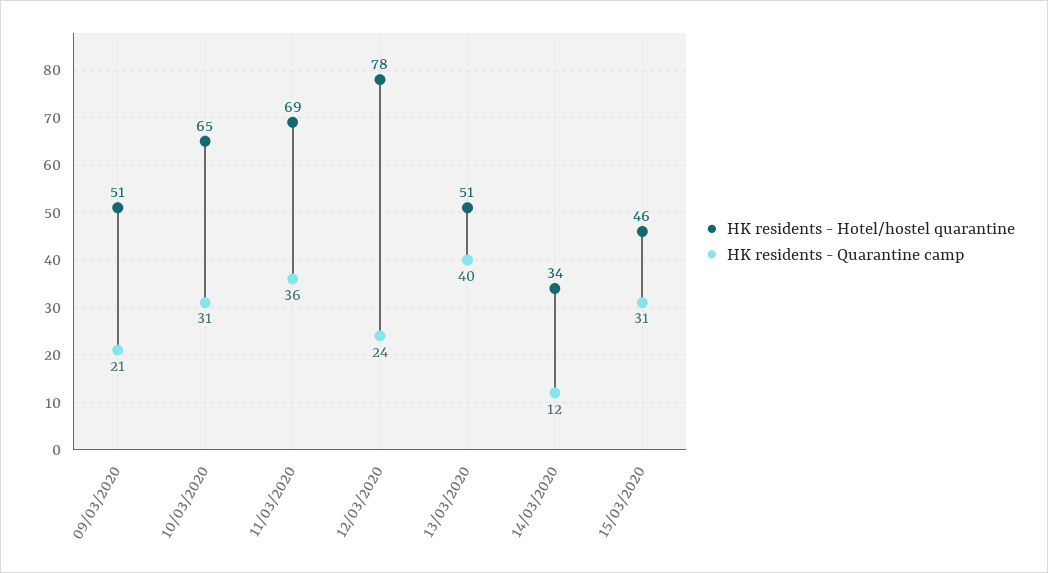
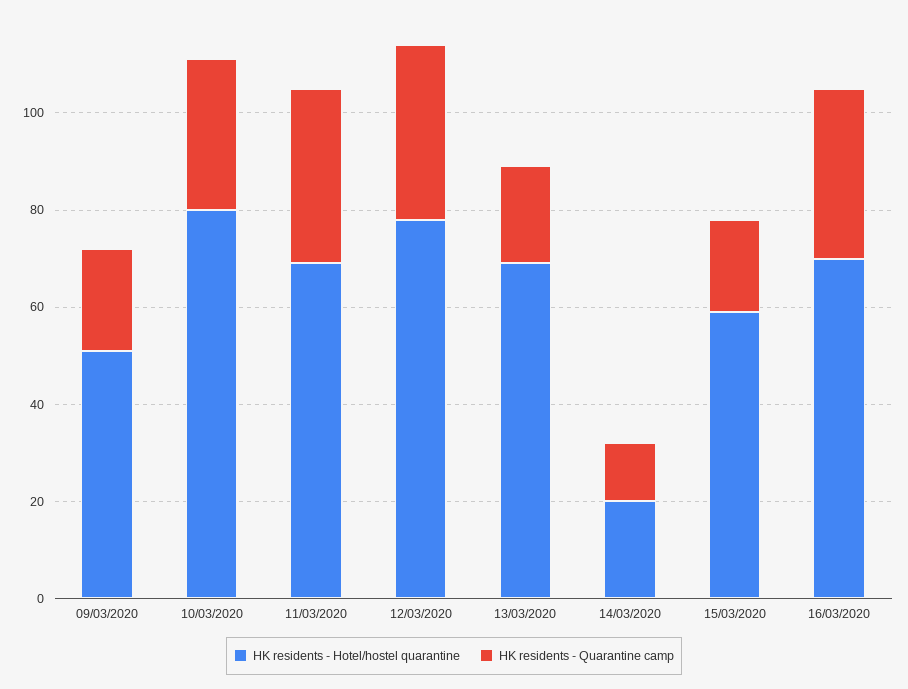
HK residents - Hotel/hostel quarantine, 10/03/2020: 65 -> 80
HK residents - Quarantine camp, 12/03/2020: 24 -> 35
HK residents - Hotel/hostel quarantine, 13/03/2020: 51 -> 70
HK residents - Quarantine camp, 13/03/2020: 40 -> 20
HK residents - Hotel/hostel quarantine, 14/03/2020: 34 -> 20
HK residents - Hotel/hostel quarantine, 15/03/2020: 46 -> 60
HK residents - Quarantine camp, 15/03/2020: 31 -> 20
HK residents - Hotel/hostel quarantine, 16/03/2020: none -> 70
HK residents - Quarantine camp, 16/03/2020: none -> 35

